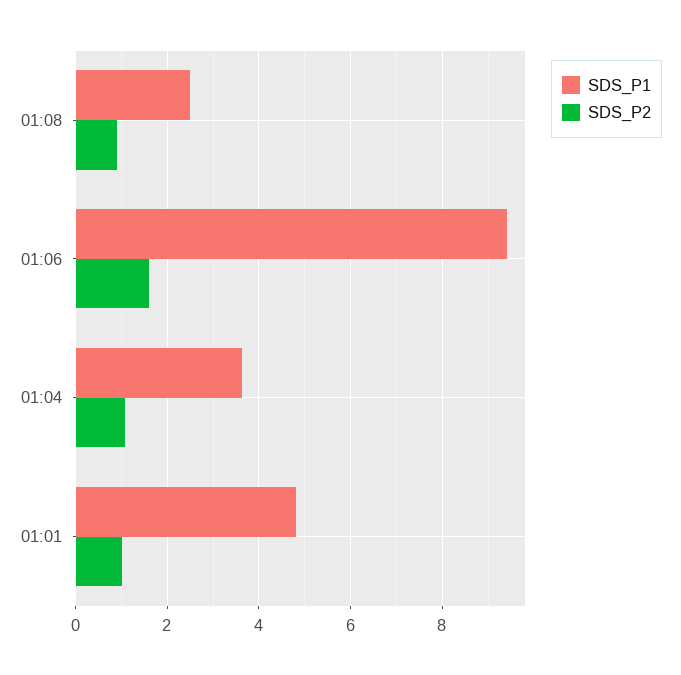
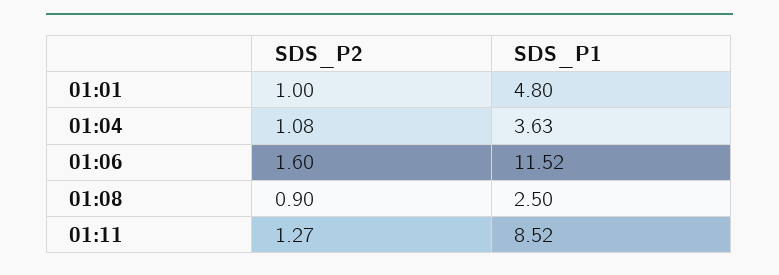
SDS_P1, 01:06: 9.4 -> 11.52
SDS_P2, 01:11: none -> 1.27
SDS_P1, 01:11: none -> 8.52

